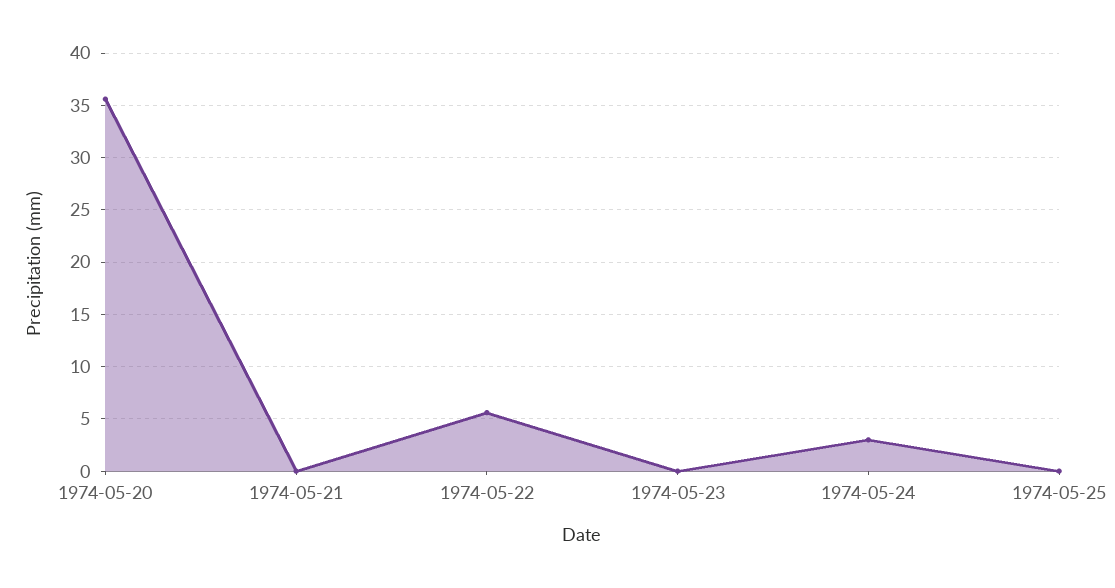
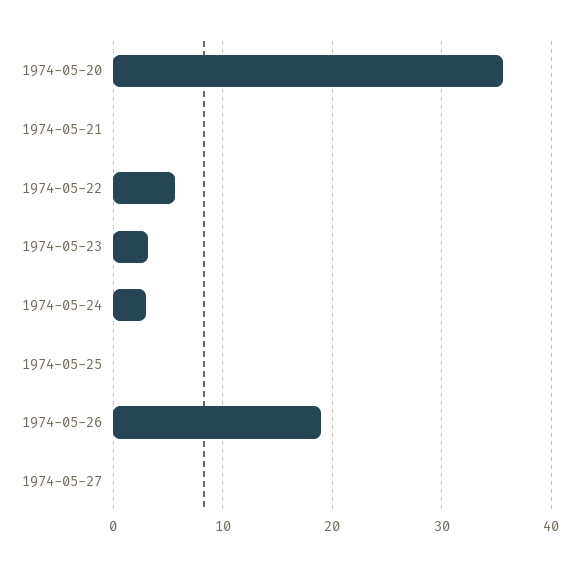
1974-05-23: 0 -> 3
1974-05-26: none -> 19
1974-05-27: none -> 0

